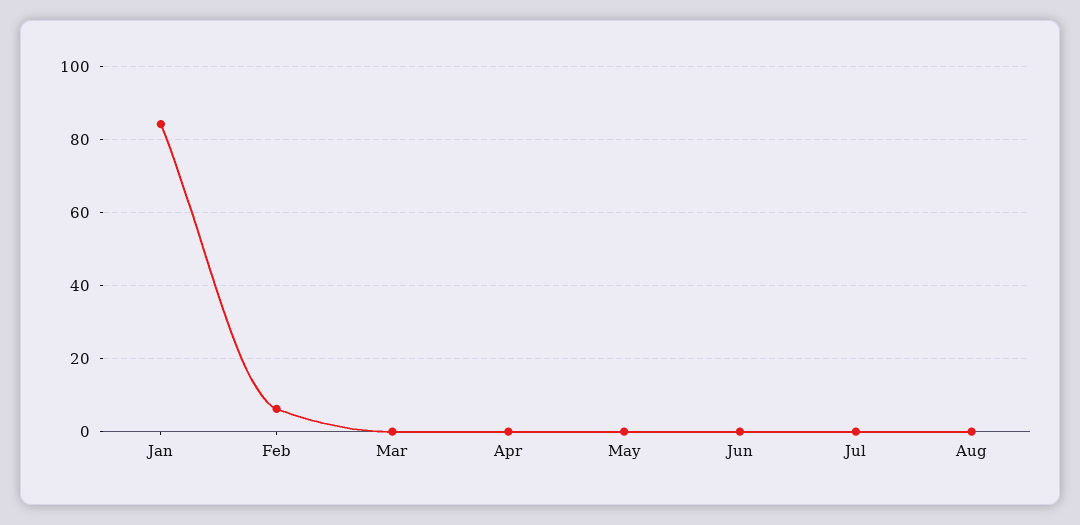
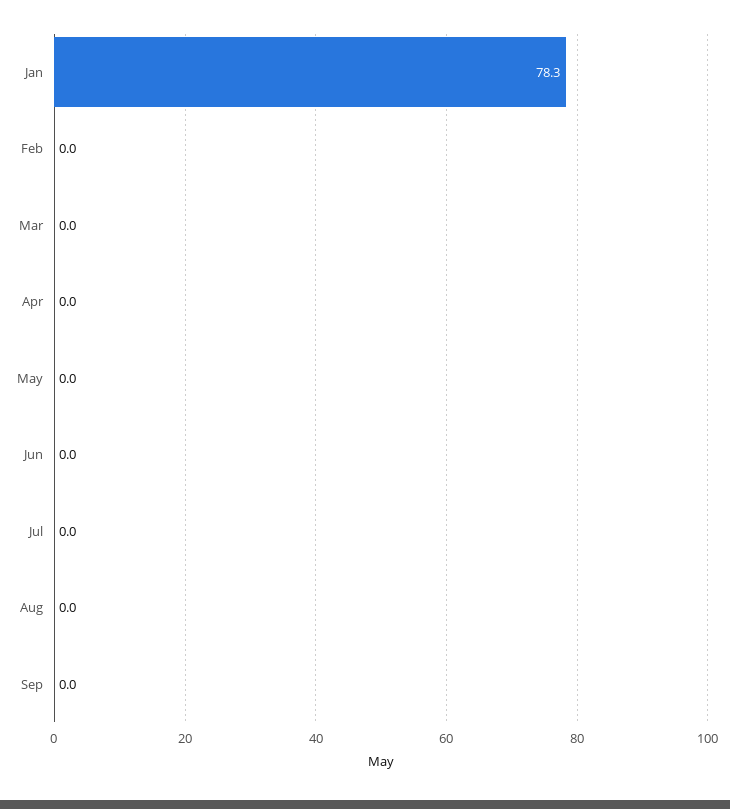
Jan: 84 -> 78.3
Feb: 6 -> 0
Sep: none -> 0

